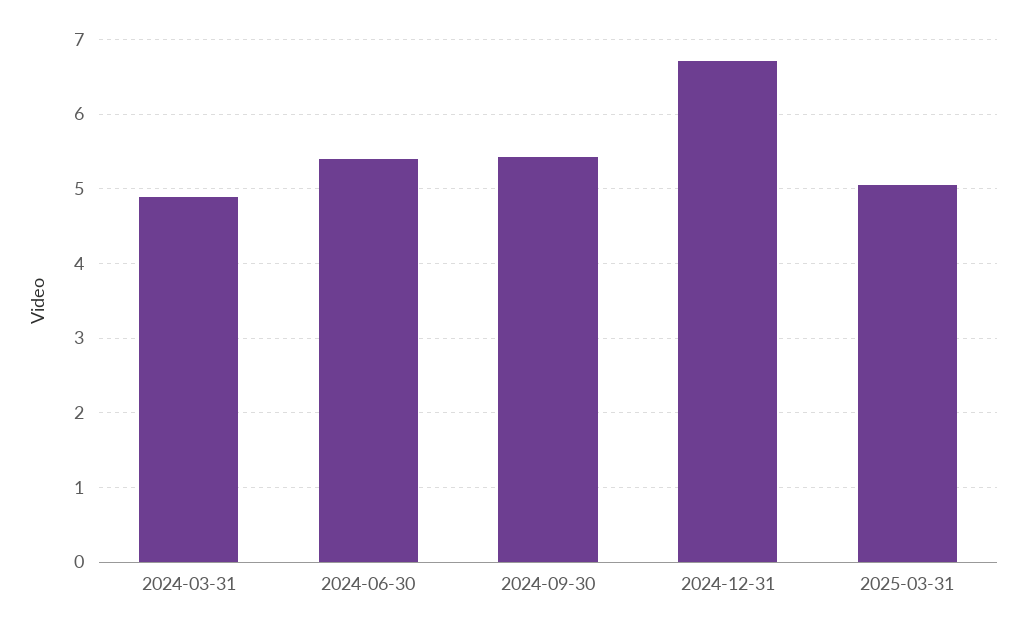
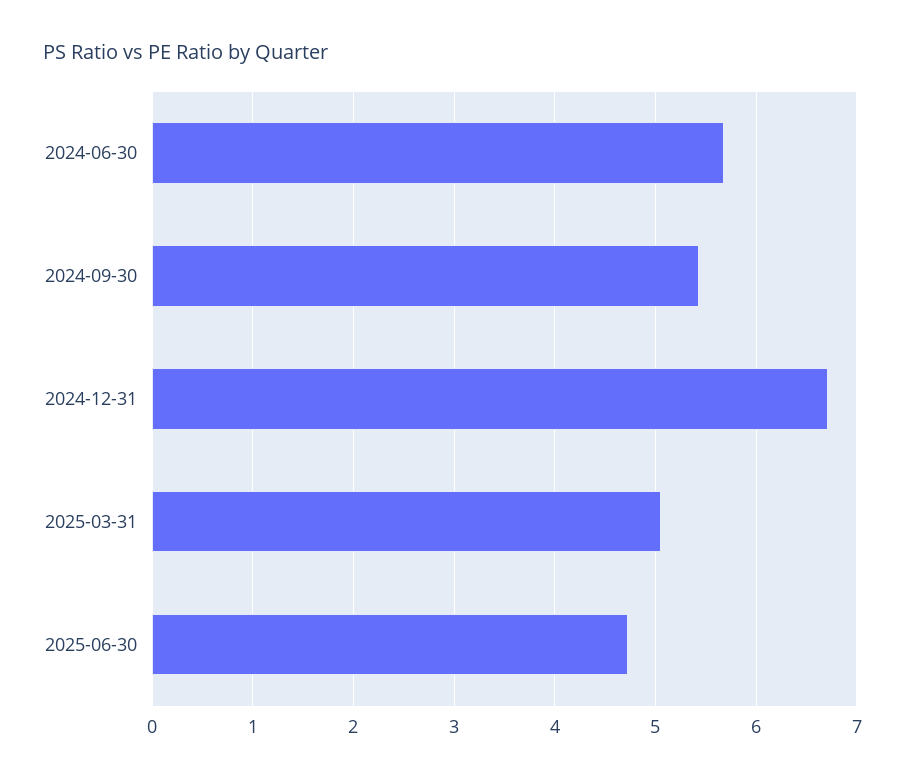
2024-03-31: 4.9 -> none
2024-06-30: 5.4 -> 5.7
2025-06-30: none -> 4.7

